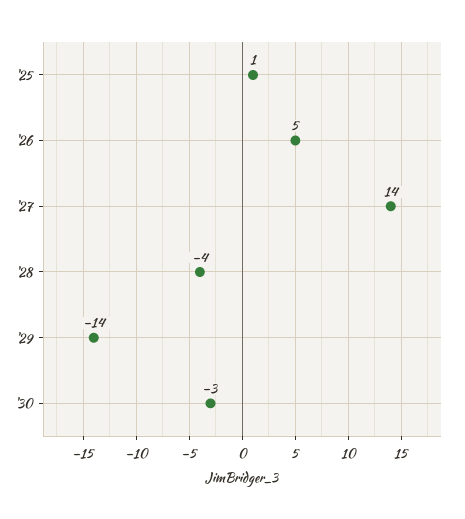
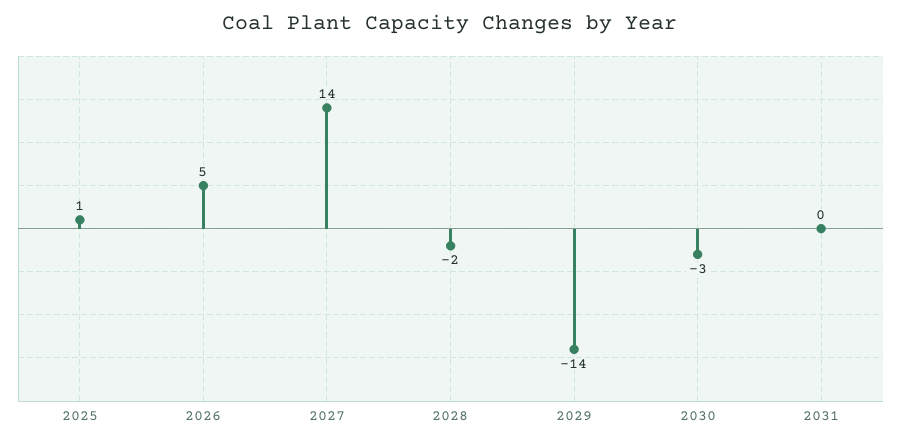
'28: -4 -> -2
2031: none -> 0

